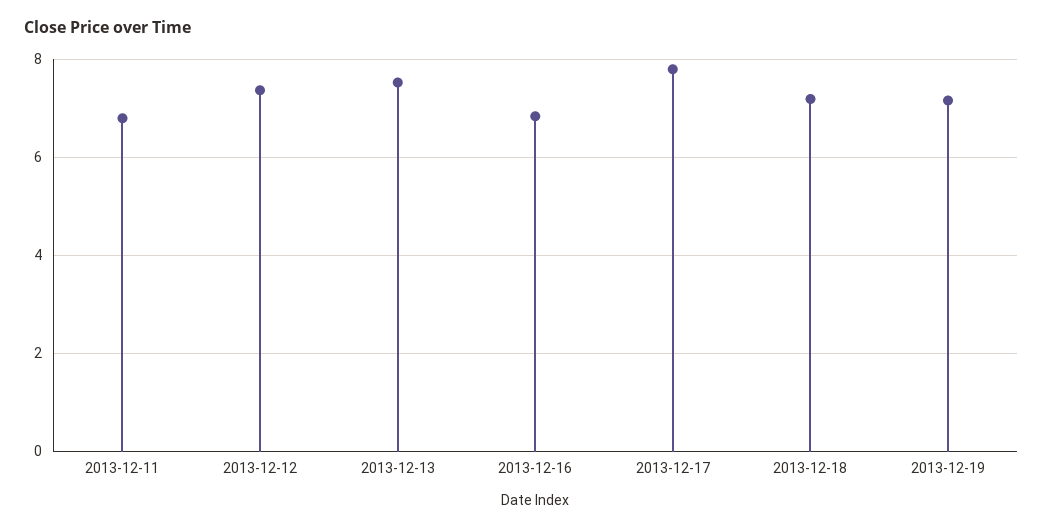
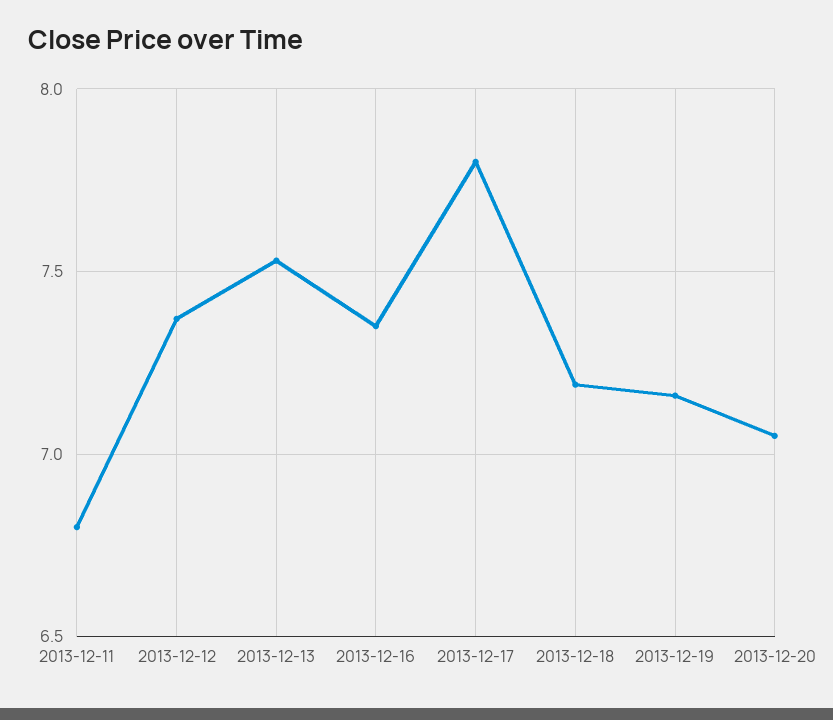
2013-12-16: 6.8 -> 7.35
2013-12-20: none -> 7.05

